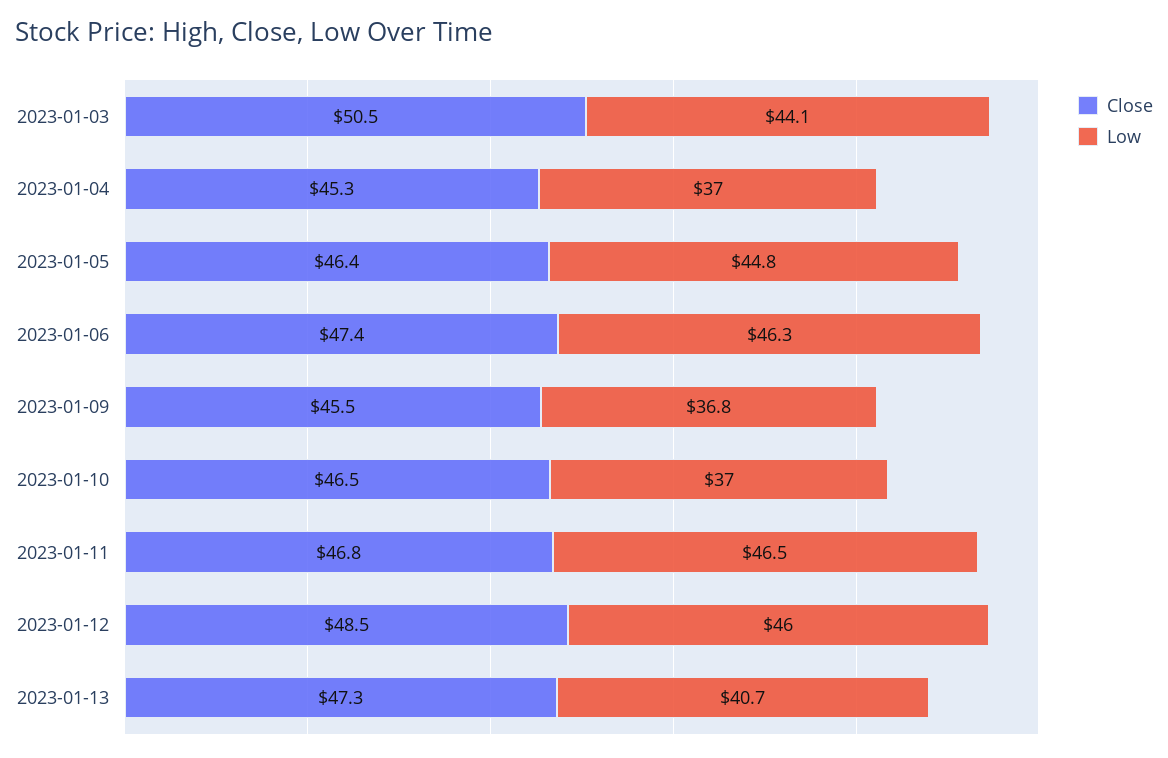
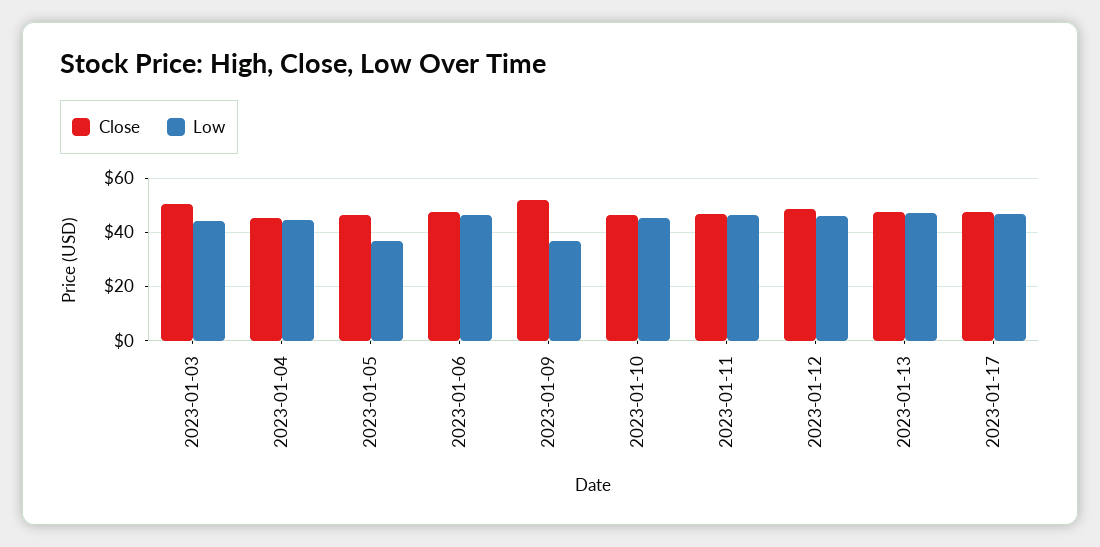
Low, 2023-01-04: 37 -> 45
Low, 2023-01-05: 44.8 -> 37.5
Close, 2023-01-09: 45.5 -> 52.5
Low, 2023-01-10: 37 -> 45
Low, 2023-01-13: 40.7 -> 47.5
Close, 2023-01-17: none -> 47.5
Low, 2023-01-17: none -> 47.5

